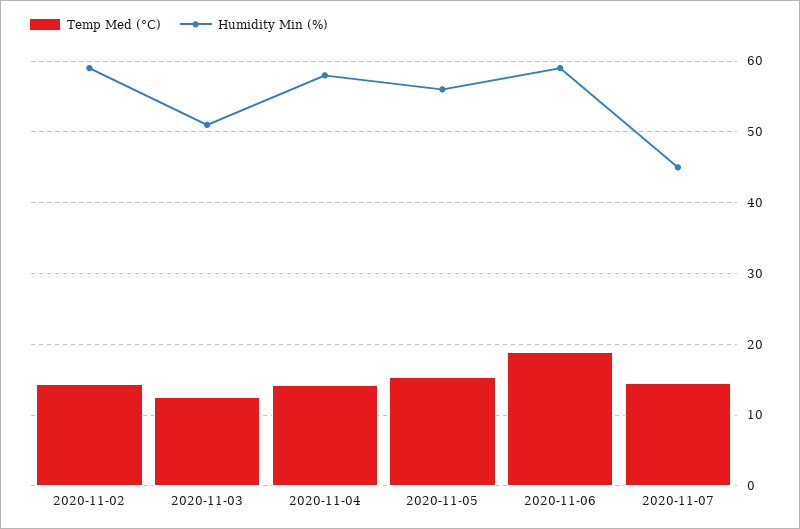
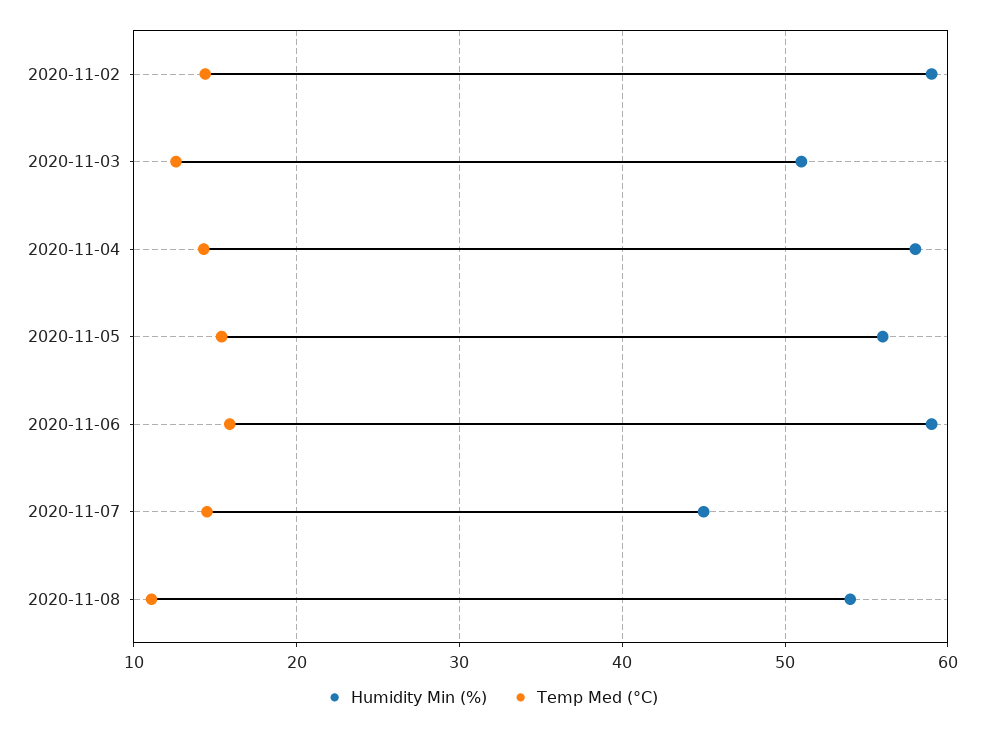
Temp Med (°C), 2020-11-06: 19 -> 16
Humidity Min (%), 2020-11-08: none -> 54
Temp Med (°C), 2020-11-08: none -> 11

